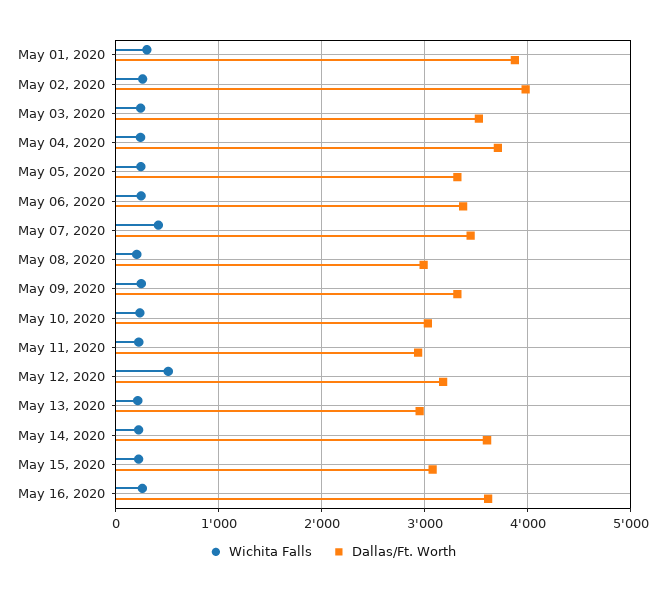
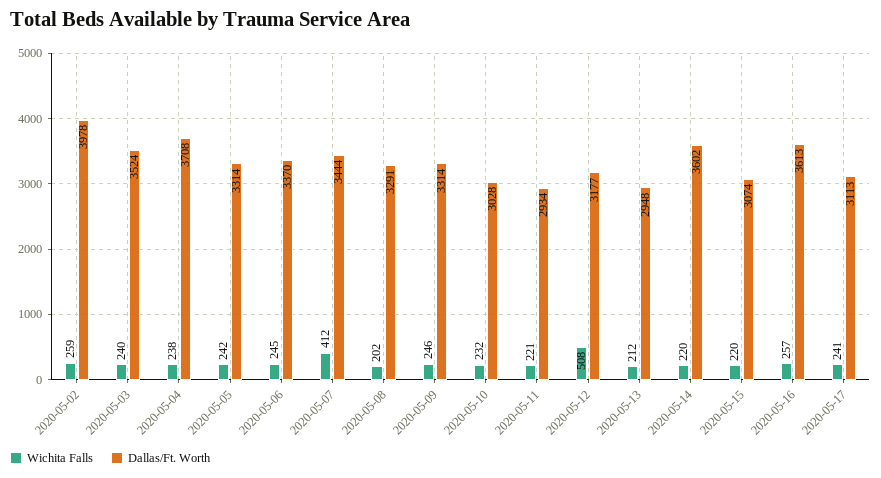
Wichita Falls, May 01, 2020: 300 -> none
Dallas/Ft. Worth, May 01, 2020: 3900 -> none
Dallas/Ft. Worth, May 08, 2020: 3000 -> 3291
Wichita Falls, 2020-05-17: none -> 241
Dallas/Ft. Worth, 2020-05-17: none -> 3113

